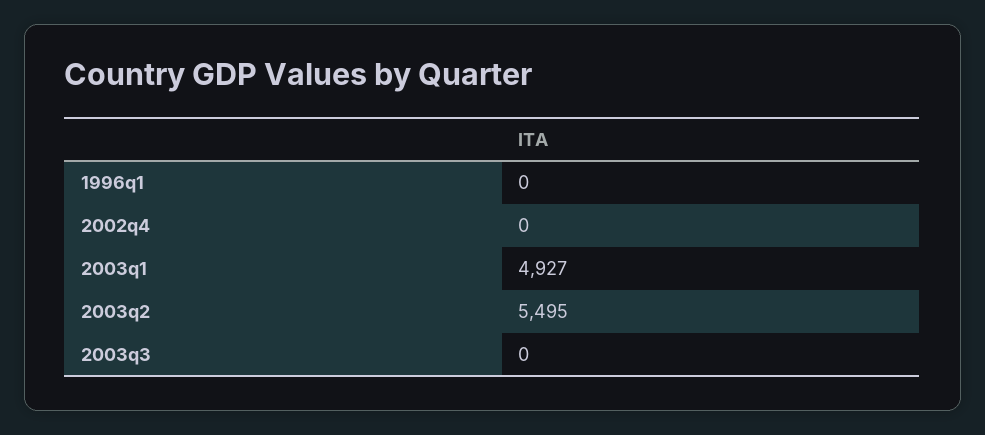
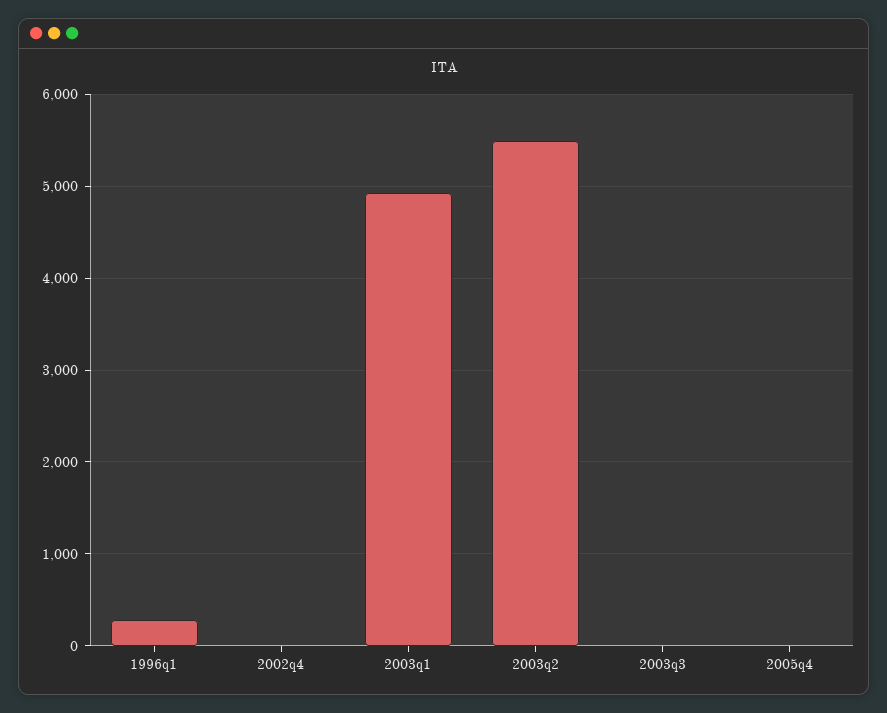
1996q1: 0 -> 300
2005q4: none -> 0

